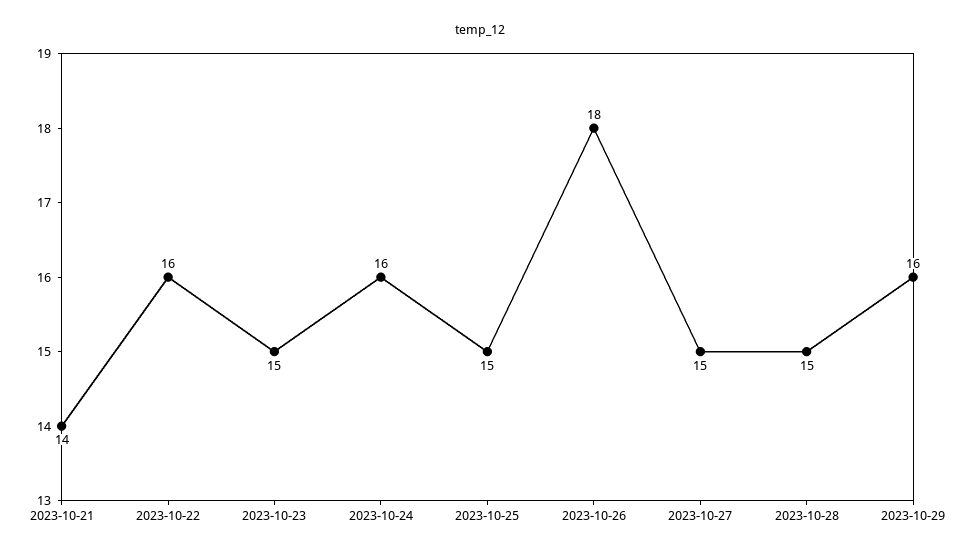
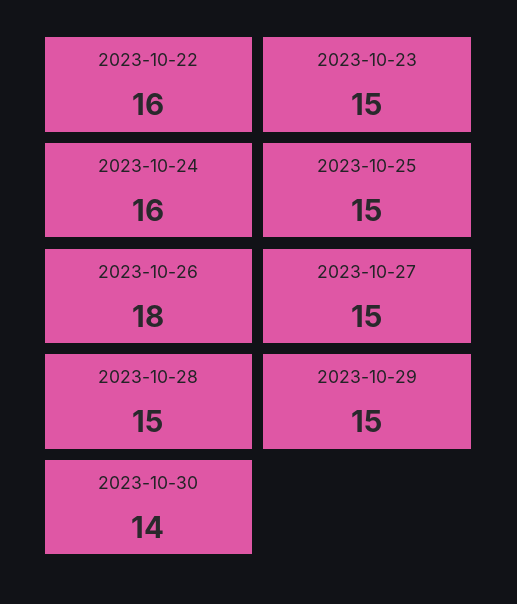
2023-10-21: 14 -> none
2023-10-29: 16 -> 15
2023-10-30: none -> 14

